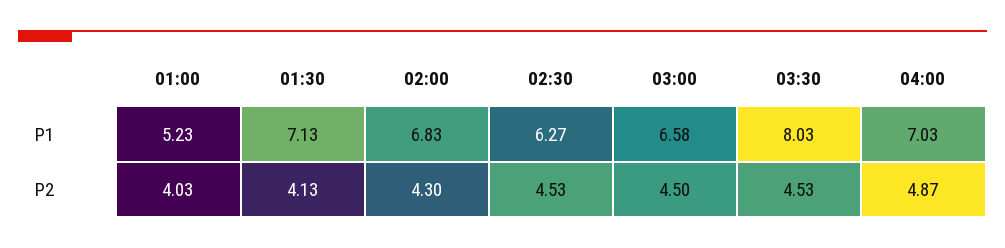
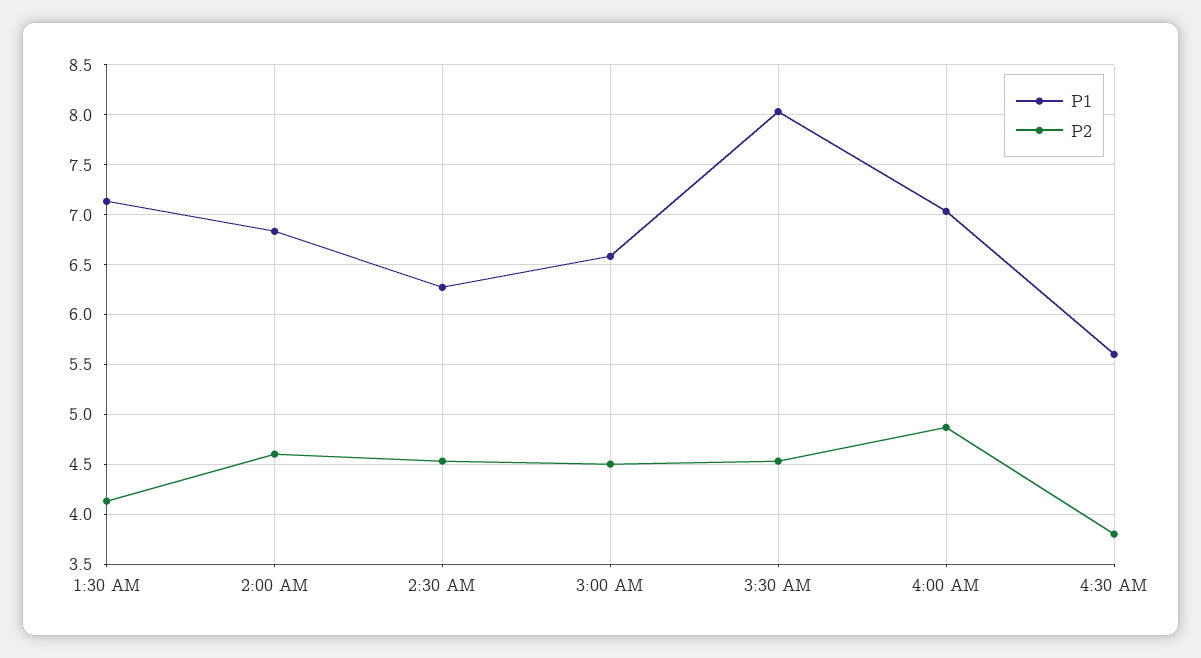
P1, 01:00: 5.23 -> none
P2, 01:00: 4.03 -> none
P2, 02:00: 4.3 -> 4.6
P1, 4:30 AM: none -> 5.6
P2, 4:30 AM: none -> 3.8

